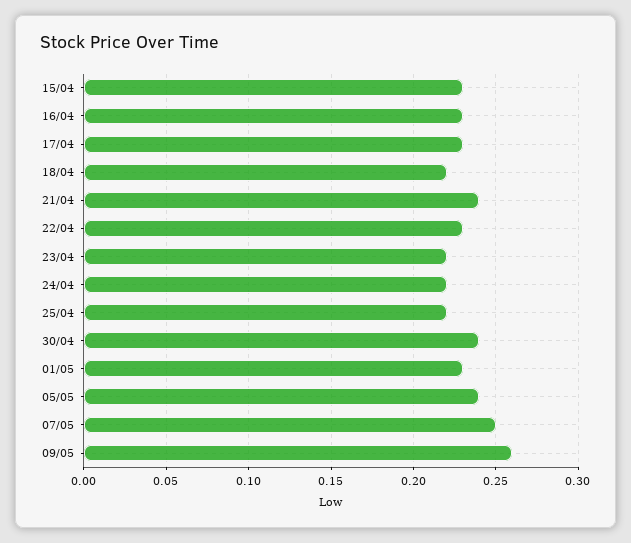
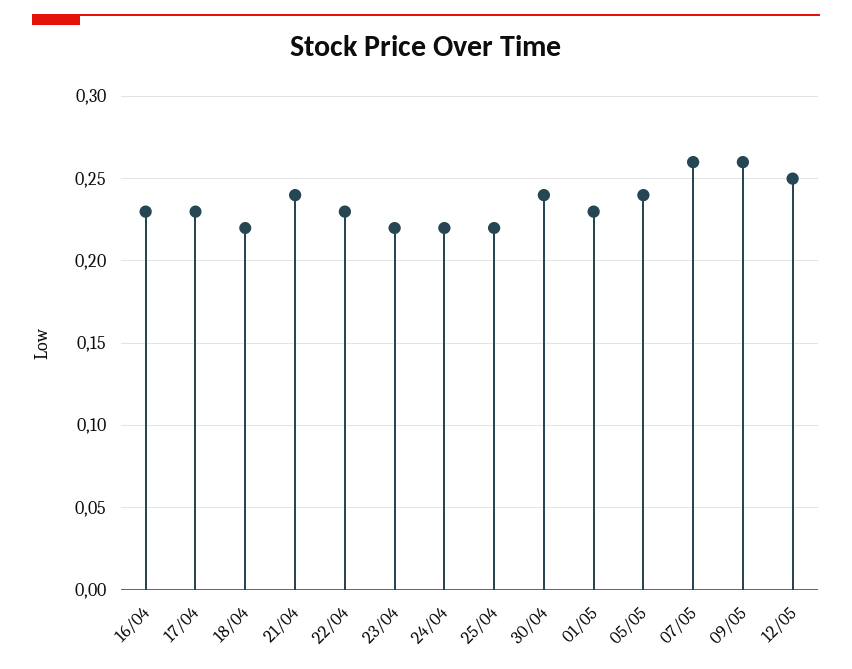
15/04: 0.23 -> none
07/05: 0.25 -> 0.26
12/05: none -> 0.25

